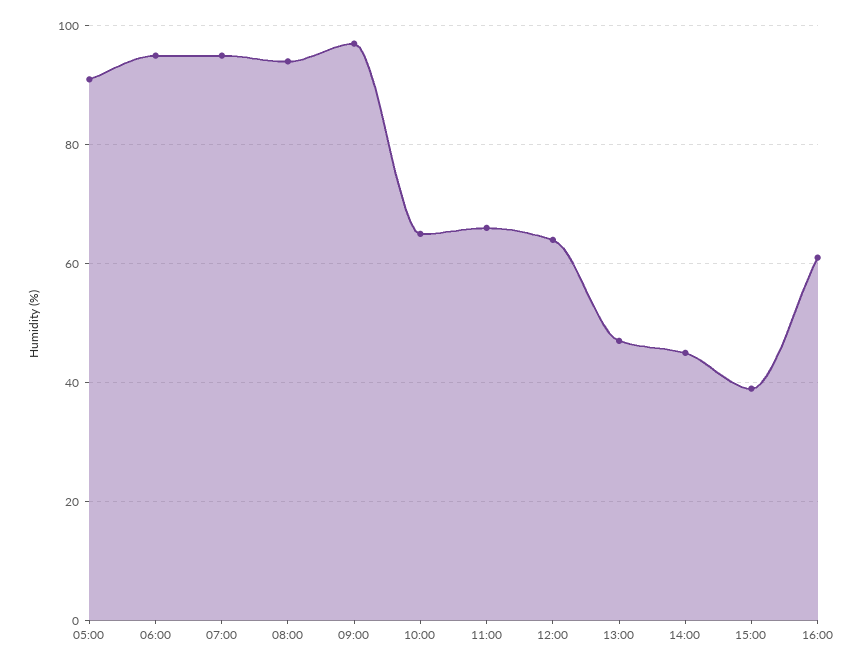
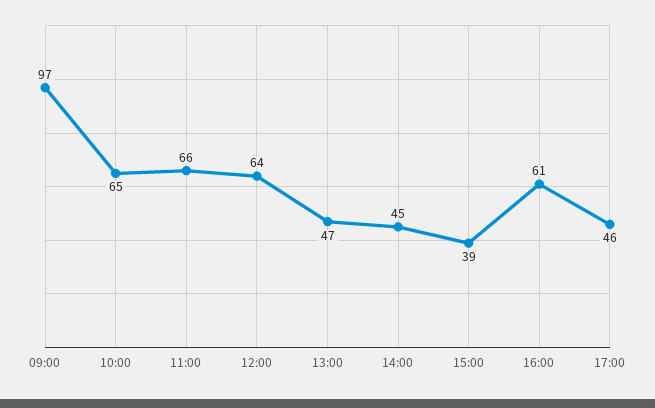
05:00: 90 -> none
06:00: 95 -> none
07:00: 95 -> none
08:00: 95 -> none
17:00: none -> 46

